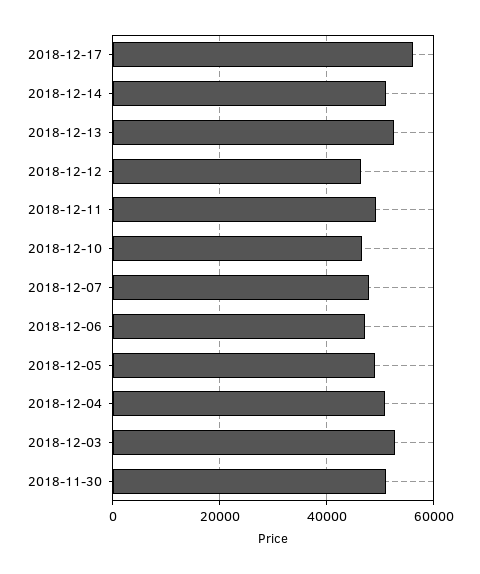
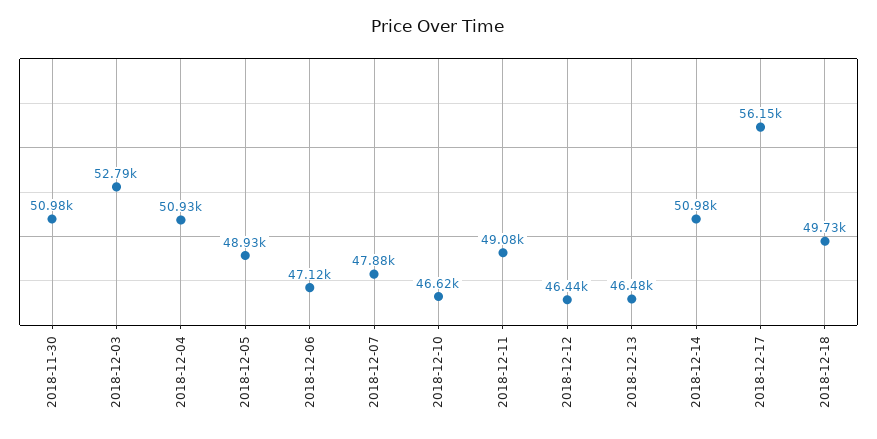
2018-12-13: 52000 -> 46480
2018-12-18: none -> 49730

